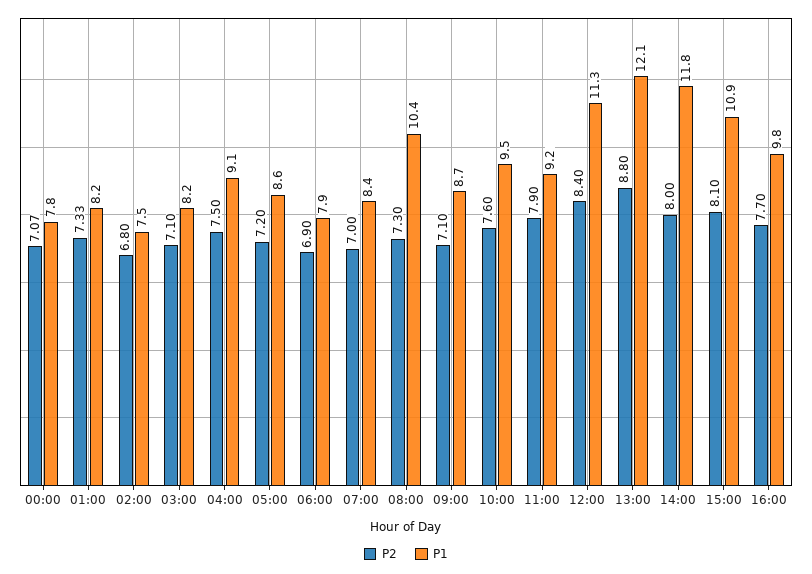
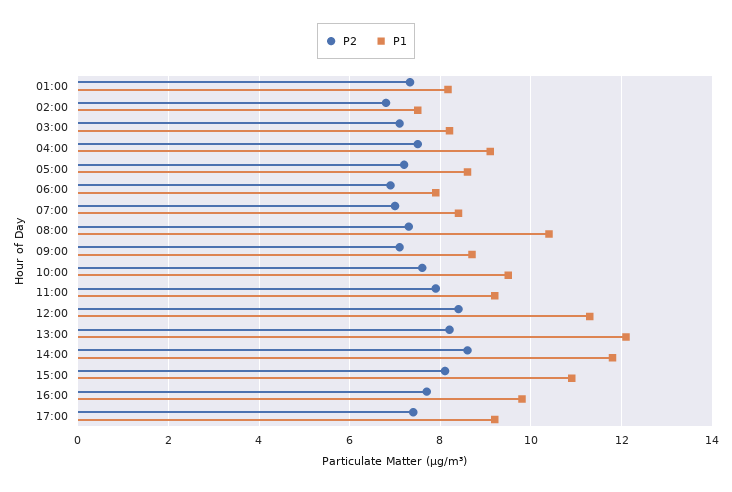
P2, 00:00: 7.07 -> none
P1, 00:00: 7.8 -> none
P2, 13:00: 8.8 -> 8.2
P2, 14:00: 8 -> 8.6
P2, 17:00: none -> 7.4
P1, 17:00: none -> 9.2

